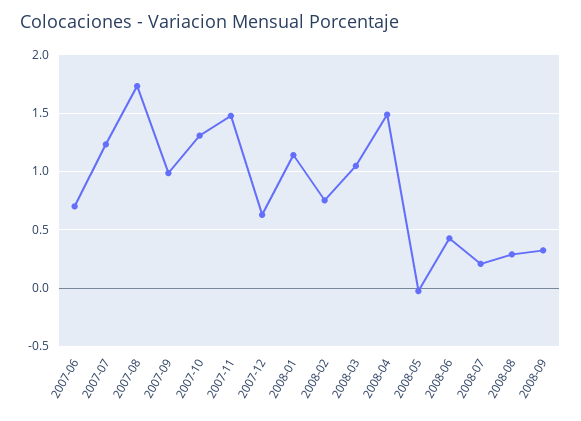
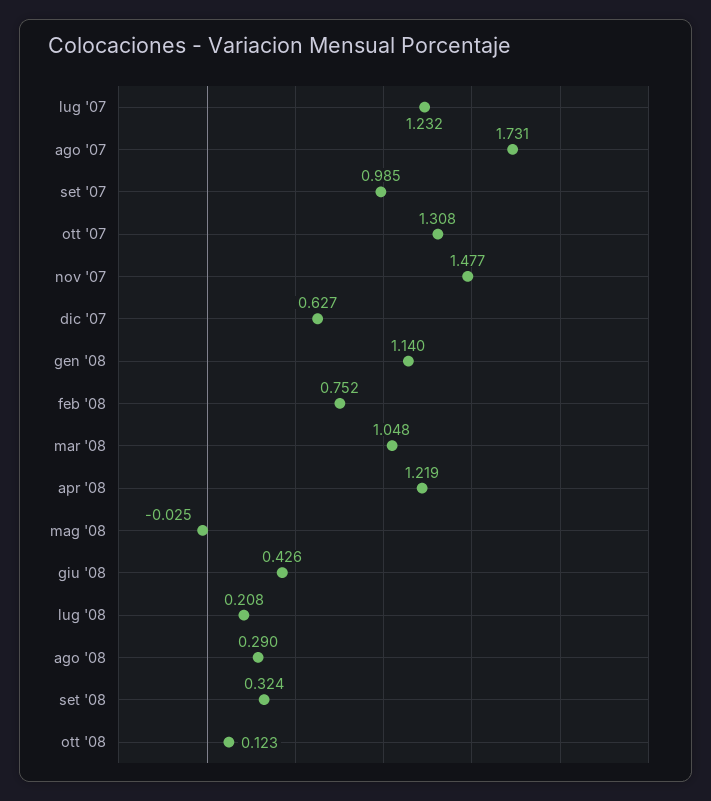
2007-06: 0.7 -> none
2008-04: 1.5 -> 1.219
ott '08: none -> 0.123

